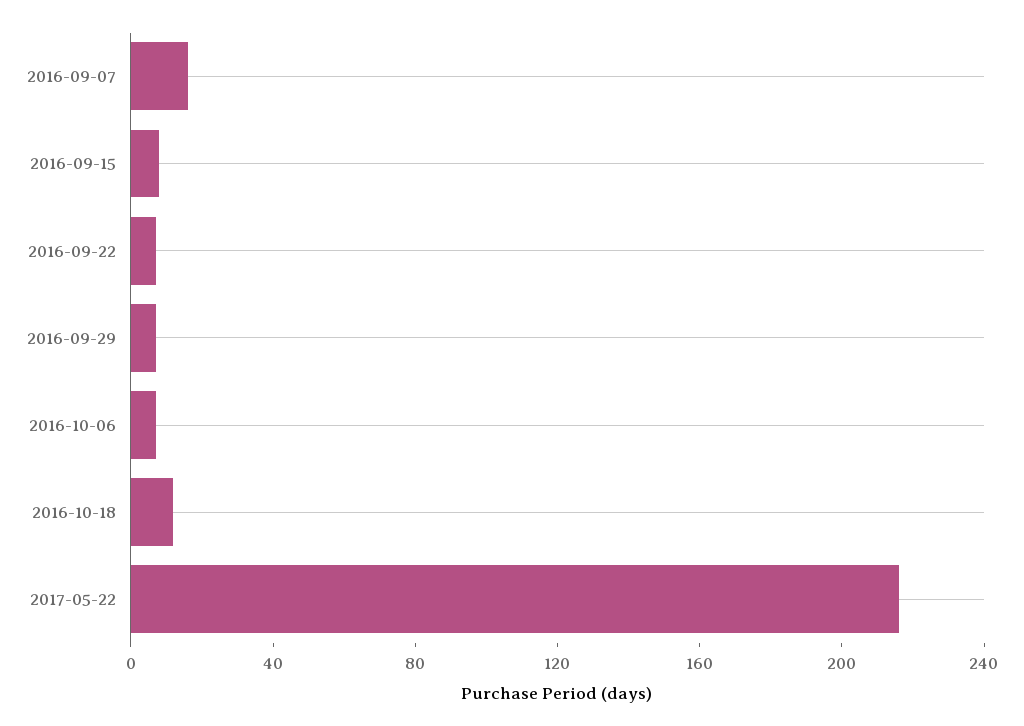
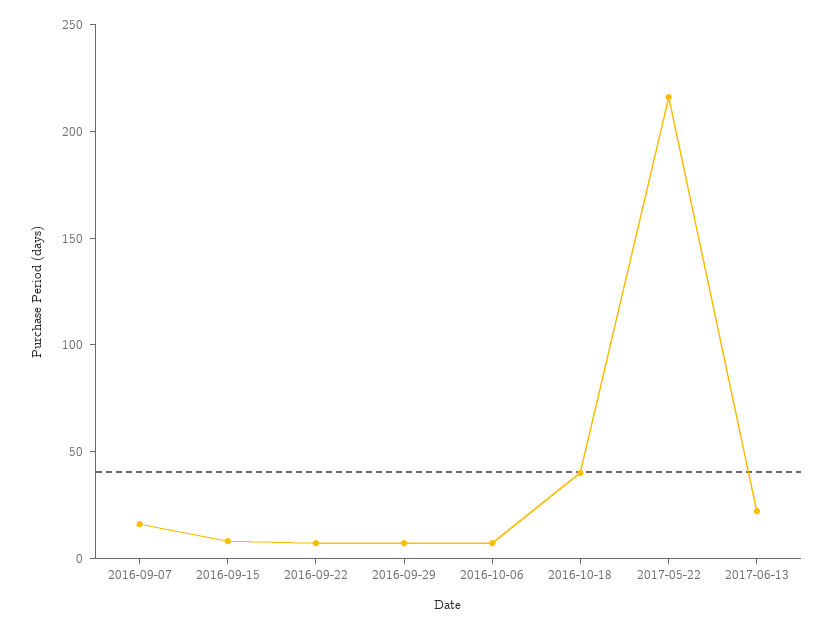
2016-10-18: 10 -> 40
2017-06-13: none -> 20

